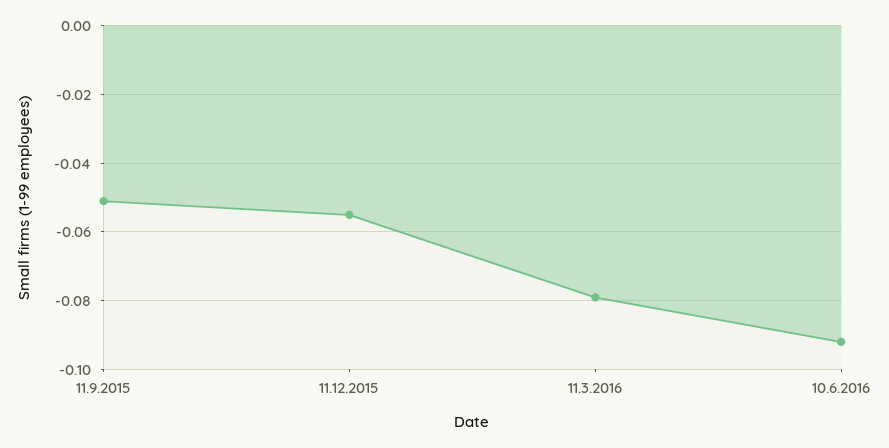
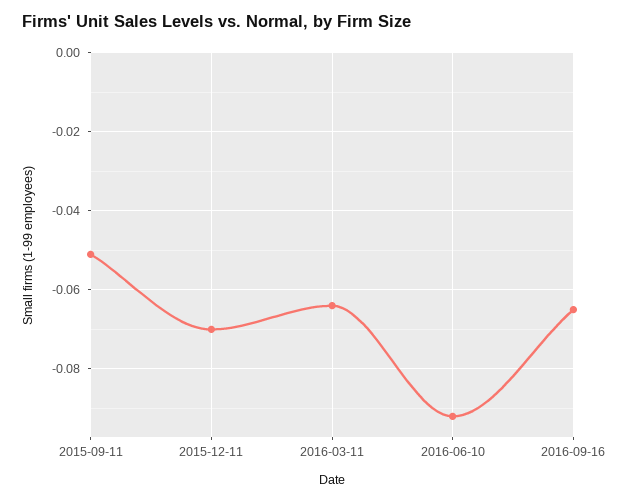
11.12.2015: -0.055 -> -0.07
11.3.2016: -0.08 -> -0.065
2016-09-16: none -> -0.065

